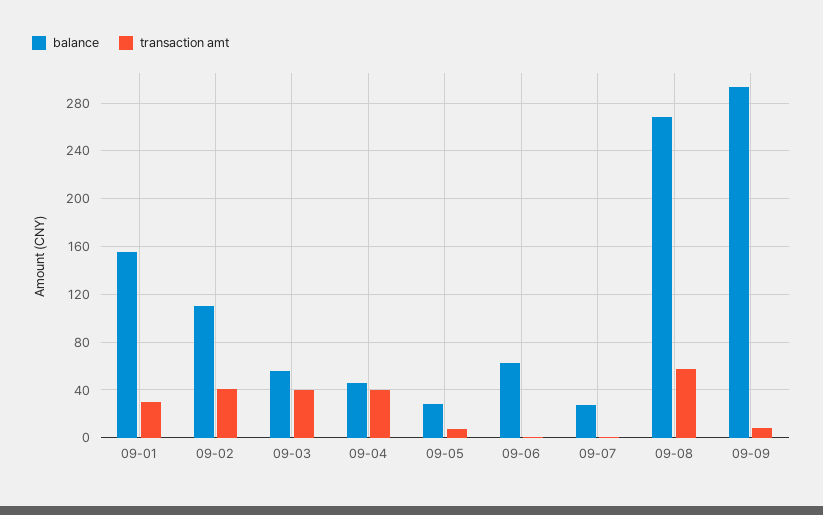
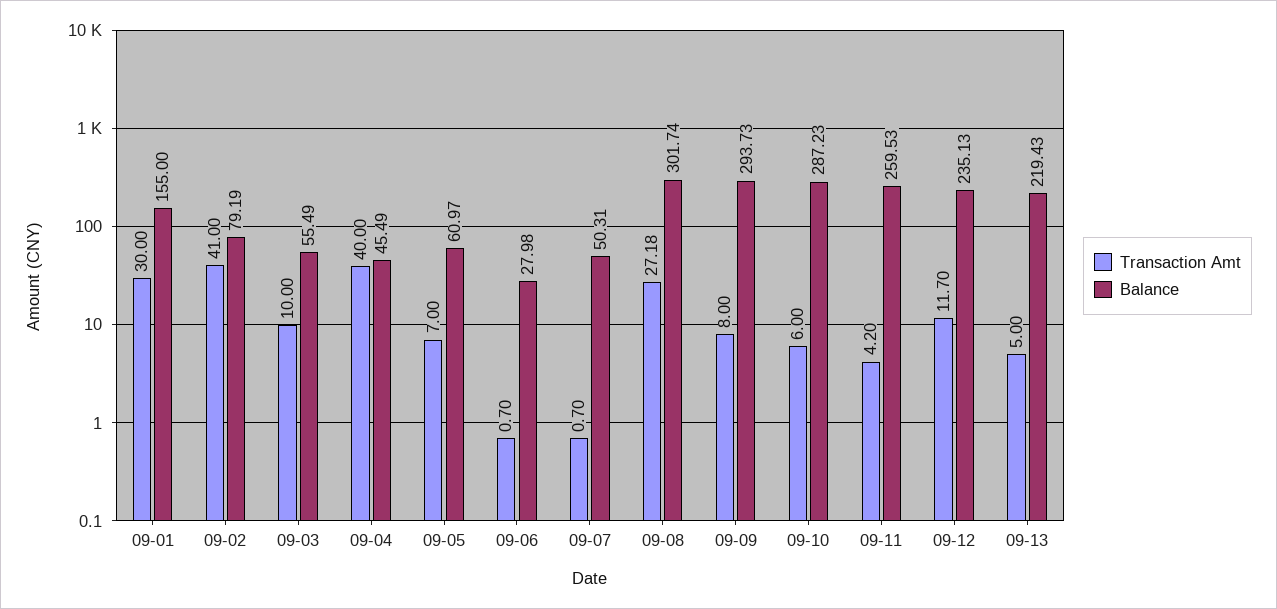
balance, 09-02: 110 -> 79.19
transaction amt, 09-03: 40 -> 10
balance, 09-05: 30 -> 60.97
balance, 09-06: 60 -> 27.98
balance, 09-07: 30 -> 50.31
balance, 09-08: 270 -> 301.74
transaction amt, 09-08: 60 -> 27.18
transaction amt, 09-10: none -> 6
balance, 09-10: none -> 287.23
transaction amt, 09-11: none -> 4.2
balance, 09-11: none -> 259.53
transaction amt, 09-12: none -> 11.7
balance, 09-12: none -> 235.13
transaction amt, 09-13: none -> 5
balance, 09-13: none -> 219.43

